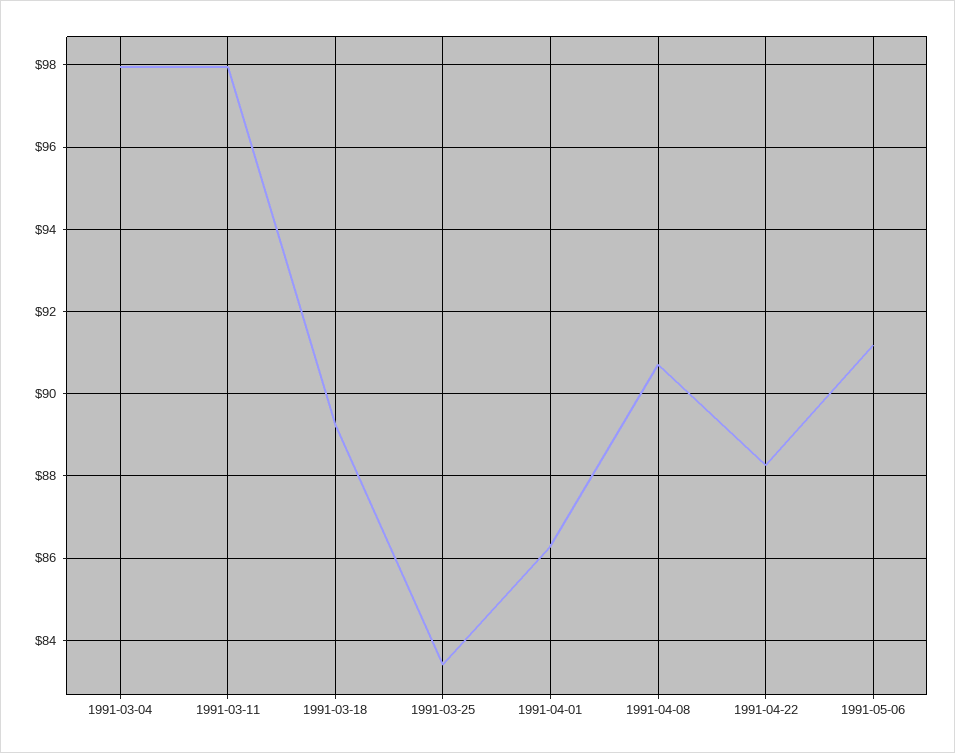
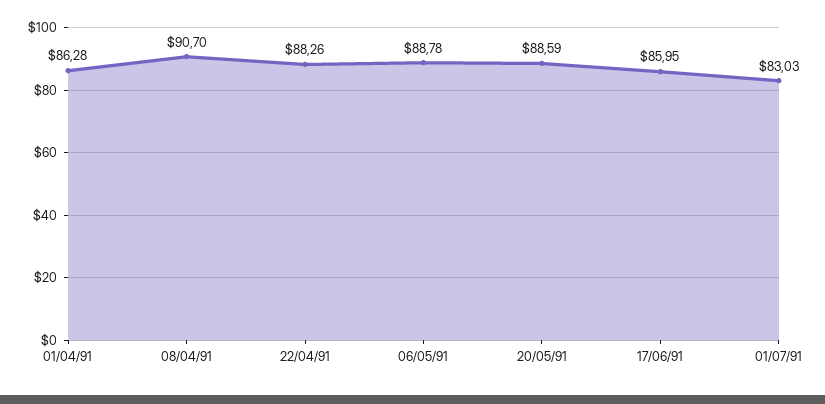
1991-03-04: 98 -> none
1991-03-11: 98 -> none
1991-03-18: 89.2 -> none
1991-03-25: 83.4 -> none
1991-05-06: 91.2 -> 88.78
20/05/91: none -> 88.59
17/06/91: none -> 85.95
01/07/91: none -> 83.03

